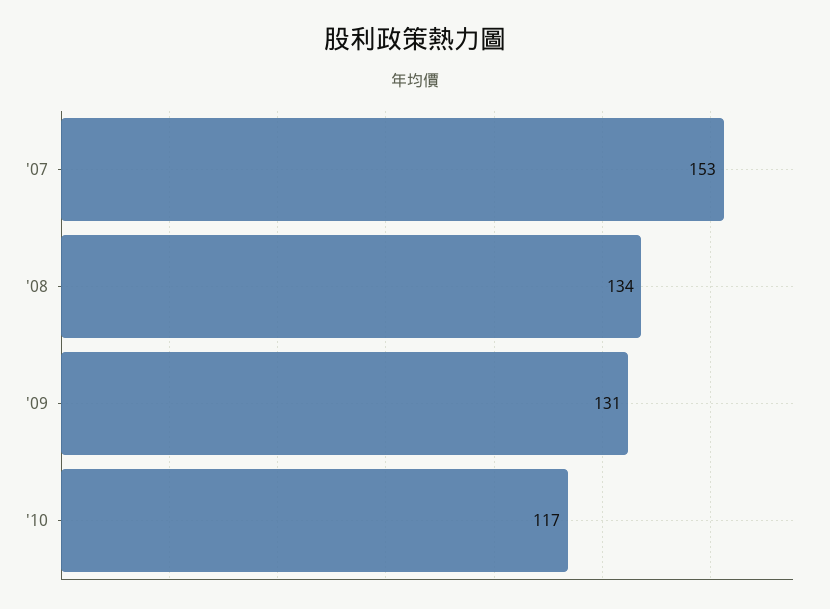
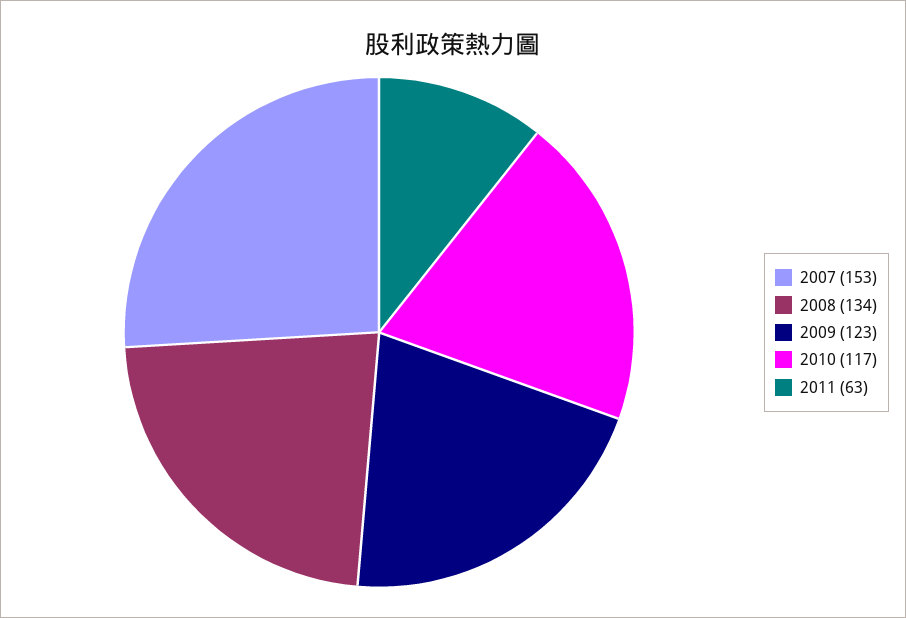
'09: 131 -> 123
2011: none -> 63

